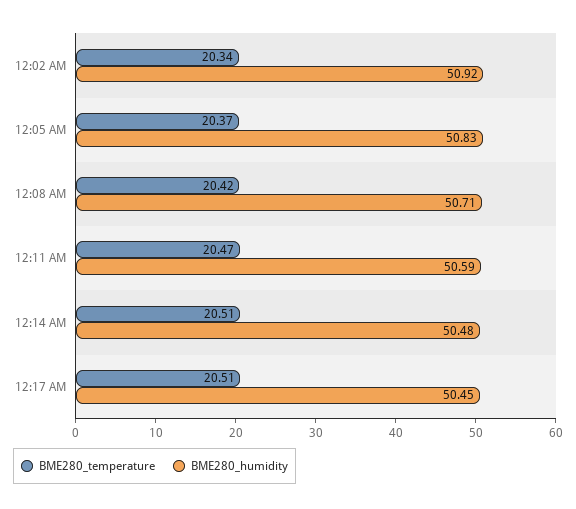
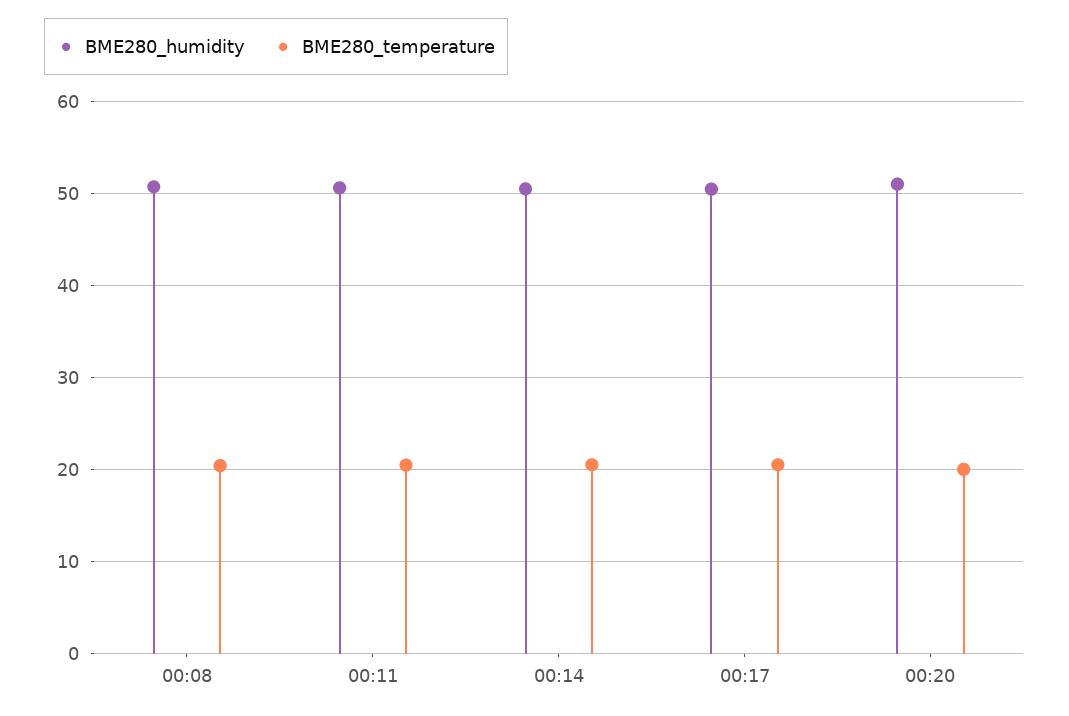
BME280_temperature, 12:02 AM: 20.34 -> none
BME280_humidity, 12:02 AM: 50.92 -> none
BME280_temperature, 12:05 AM: 20.37 -> none
BME280_humidity, 12:05 AM: 50.83 -> none
BME280_humidity, 00:20: none -> 51
BME280_temperature, 00:20: none -> 20

